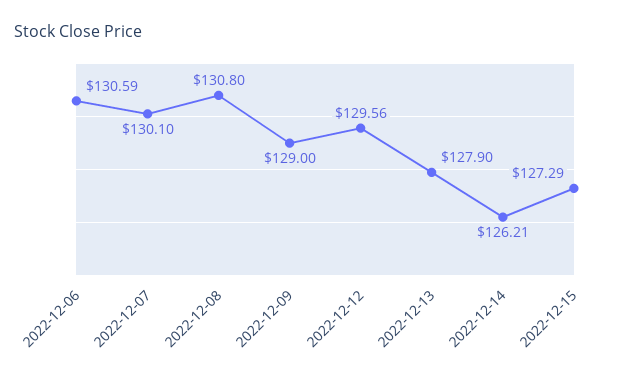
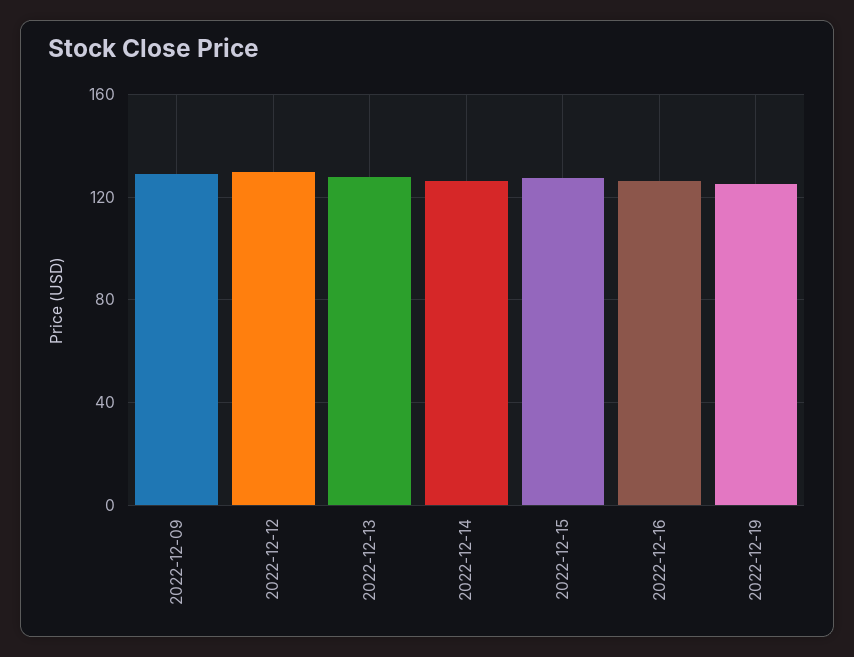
2022-12-06: 130.59 -> none
2022-12-07: 130.1 -> none
2022-12-08: 130.8 -> none
2022-12-16: none -> 125
2022-12-19: none -> 125

